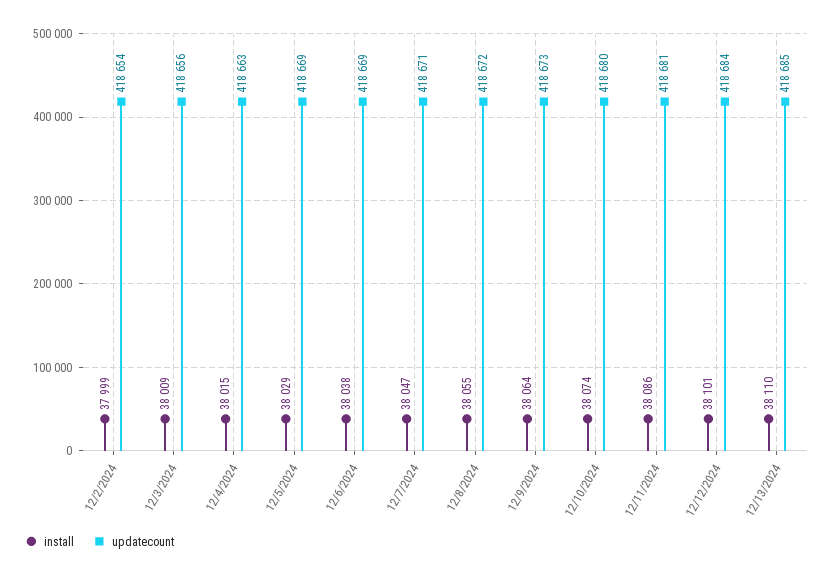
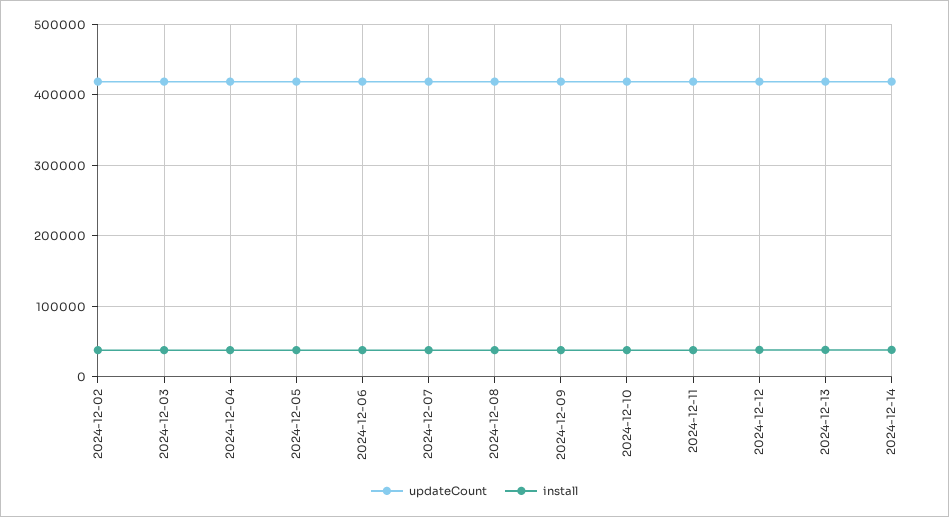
updatecount, 2024-12-14: none -> 420000
install, 2024-12-14: none -> 40000

